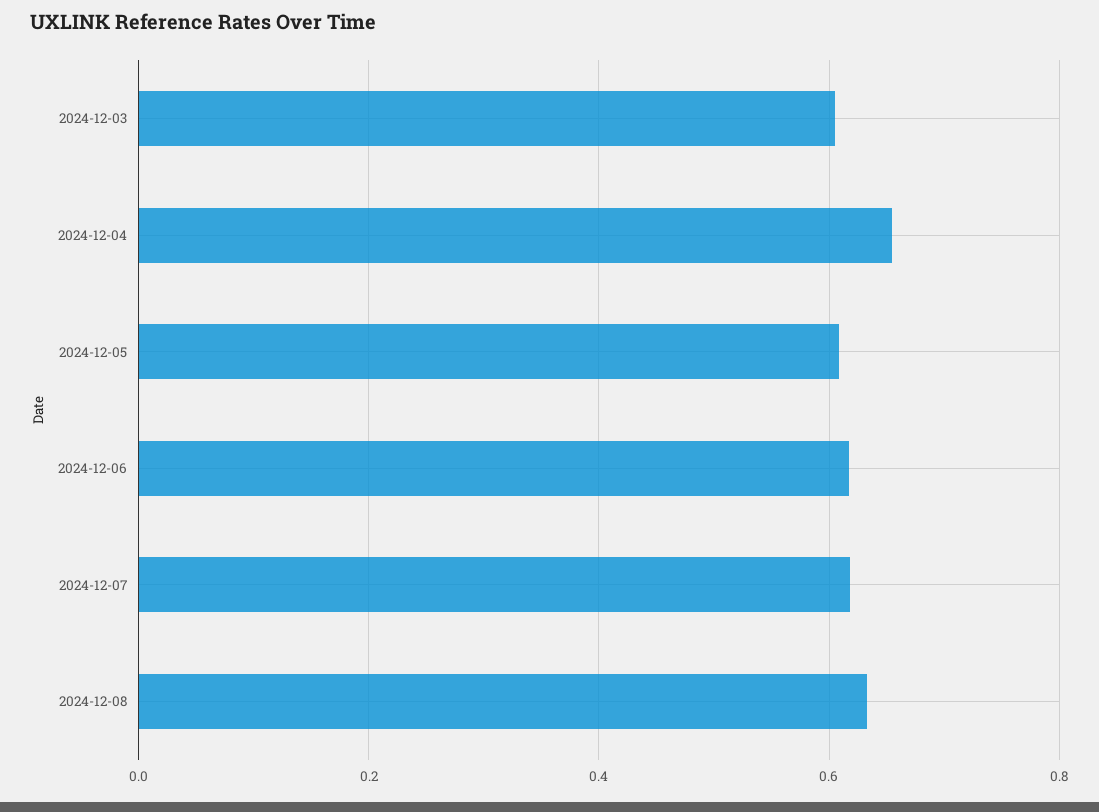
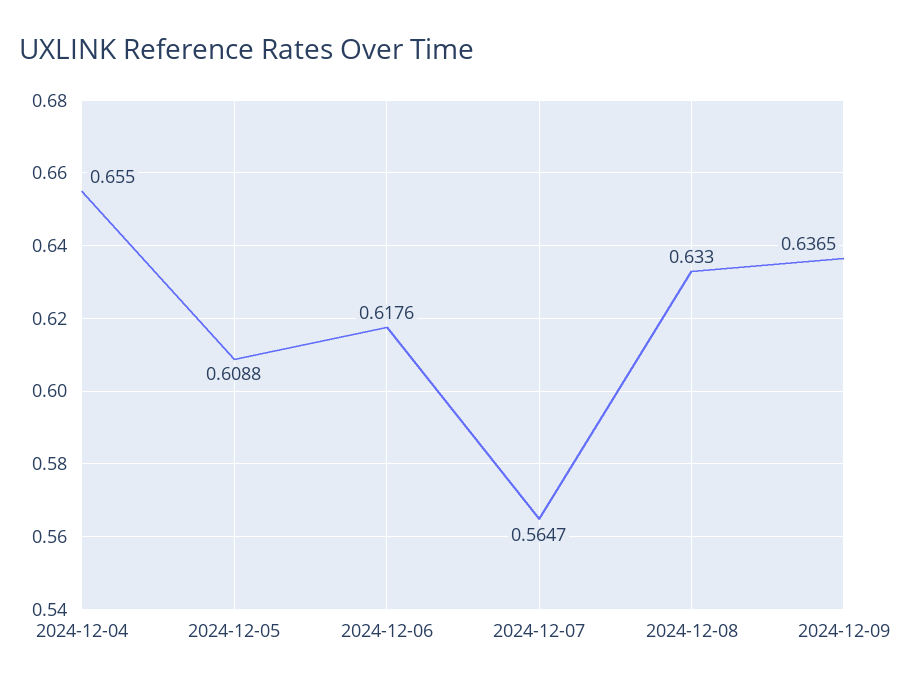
2024-12-03: 0.6 -> none
2024-12-07: 0.62 -> 0.5647
2024-12-09: none -> 0.6365

